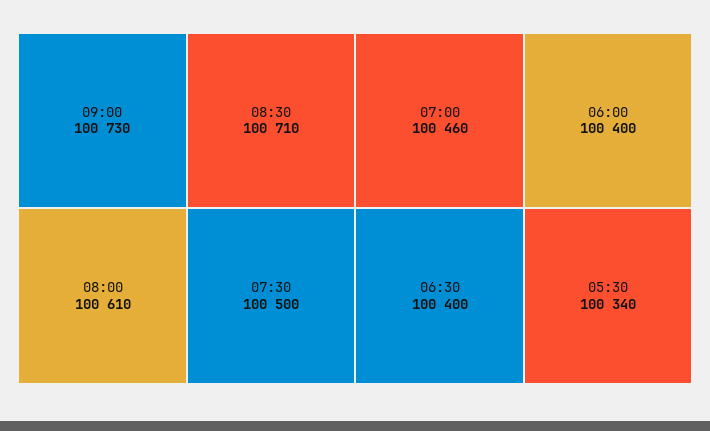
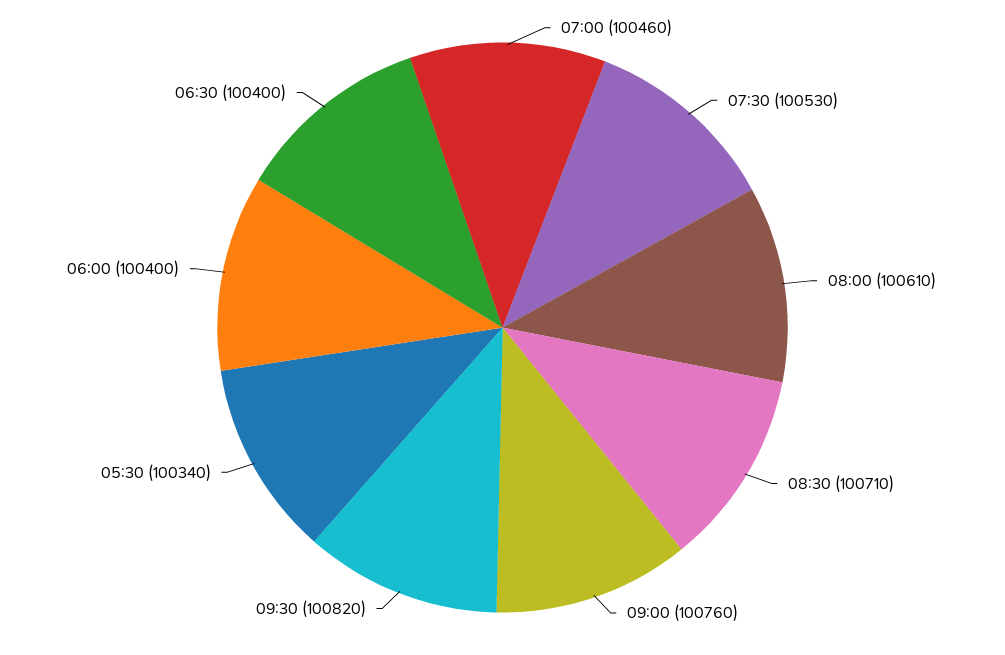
09:00: 100730 -> 100760
07:30: 100500 -> 100530
09:30: none -> 100820

